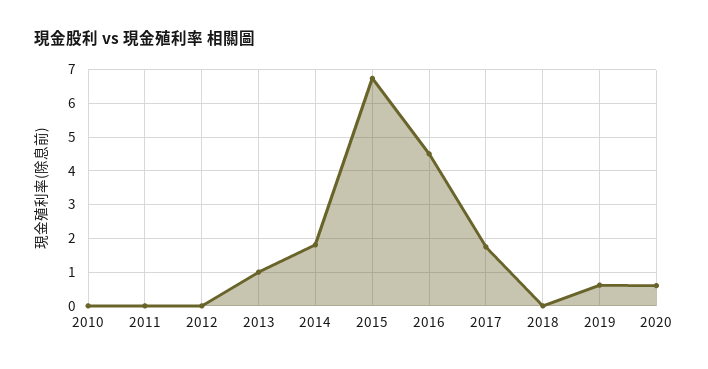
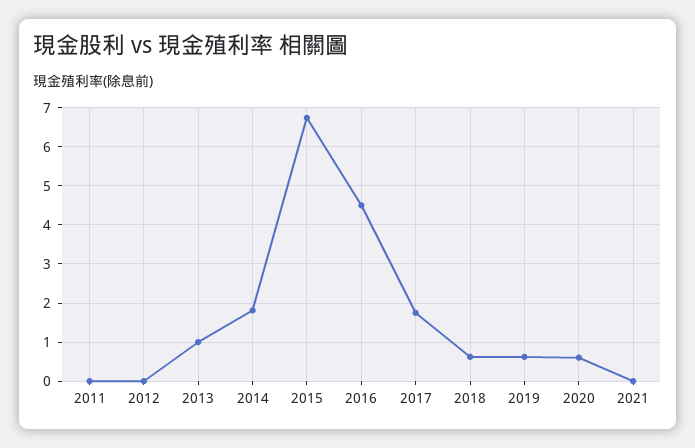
2010: 0 -> none
2018: 0 -> 0.6
2021: none -> 0

